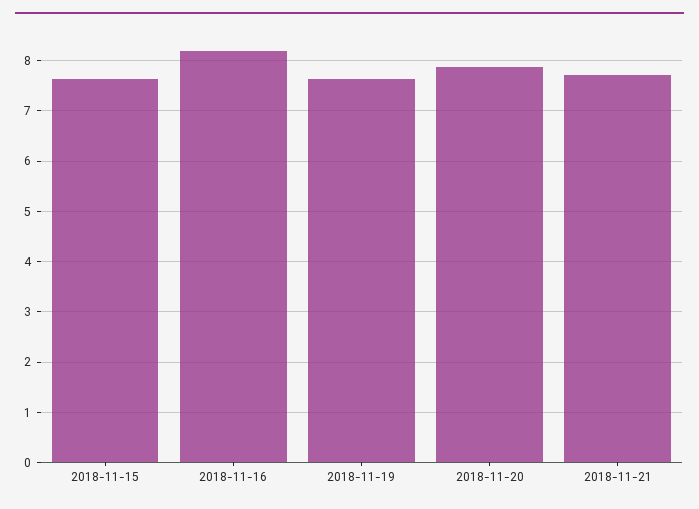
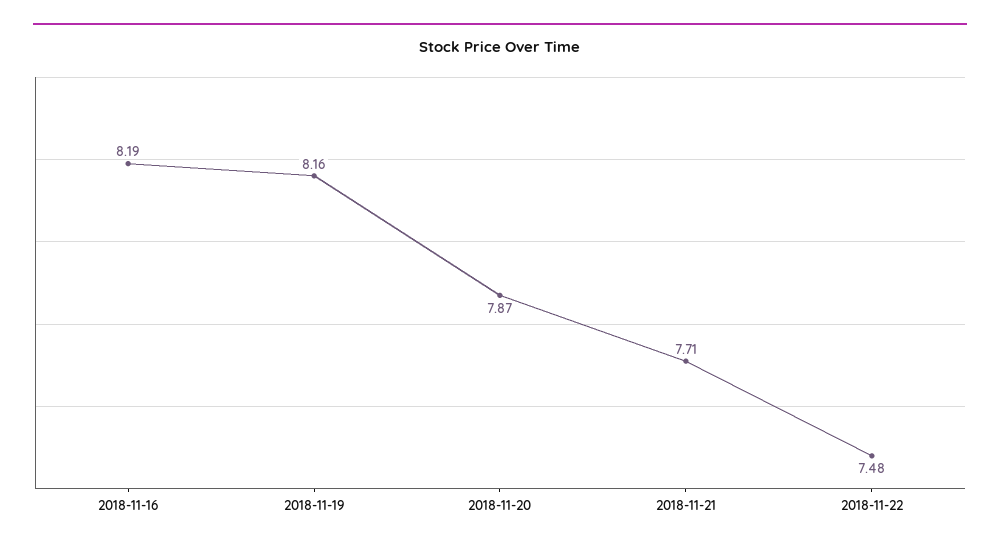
2018-11-15: 7.6 -> none
2018-11-19: 7.6 -> 8.16
2018-11-22: none -> 7.48

